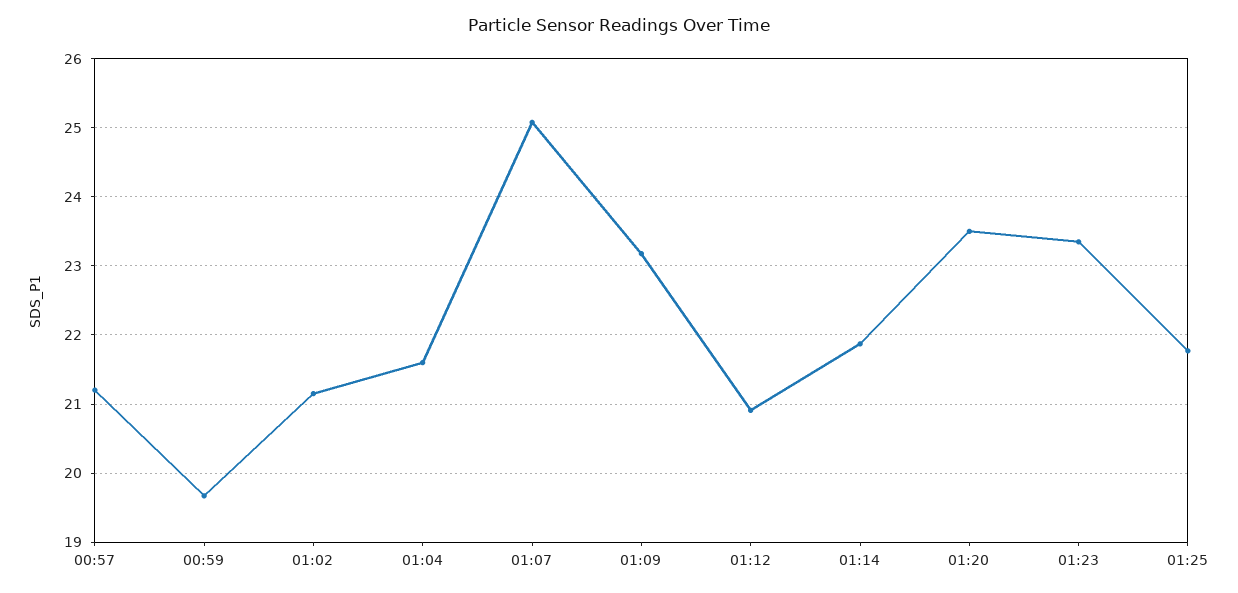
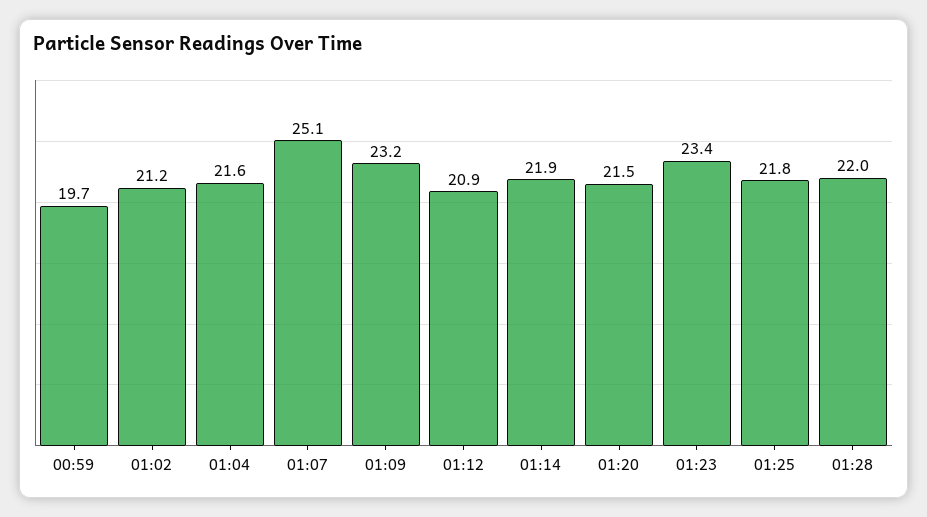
00:57: 21.2 -> none
01:20: 23.5 -> 21.5
01:28: none -> 22

